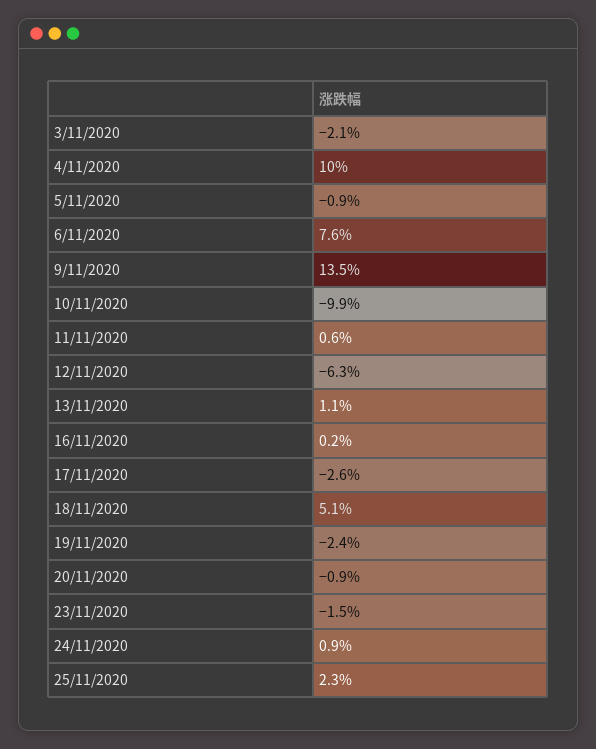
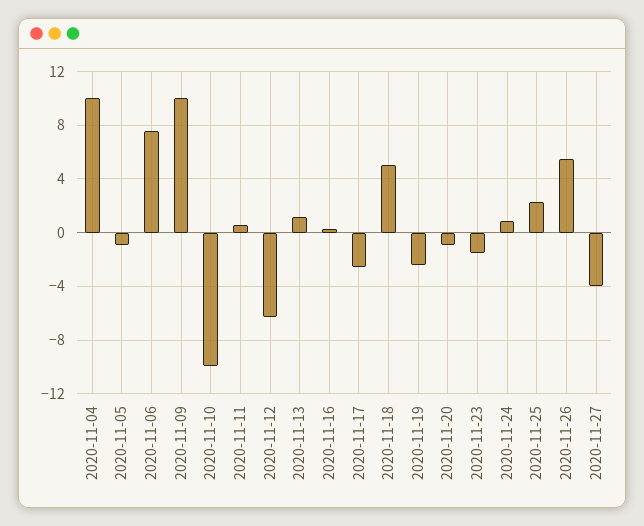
3/11/2020: -2.1 -> none
9/11/2020: 13.5 -> 10
2020-11-26: none -> 5.5
2020-11-27: none -> -4

